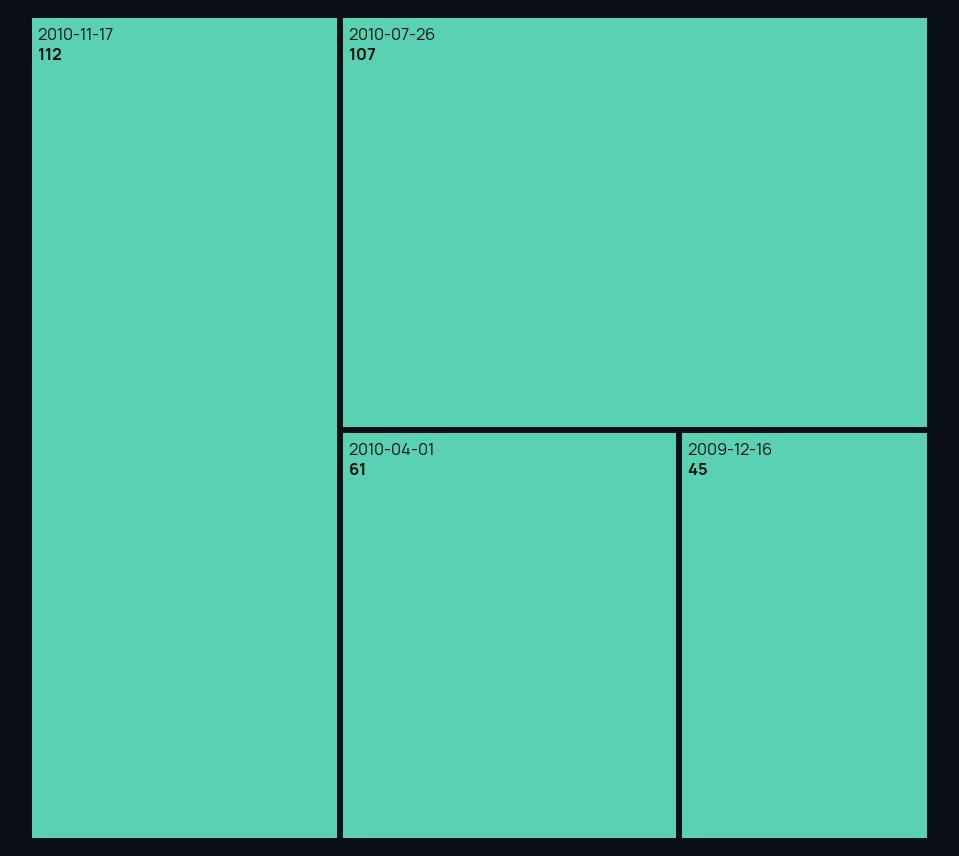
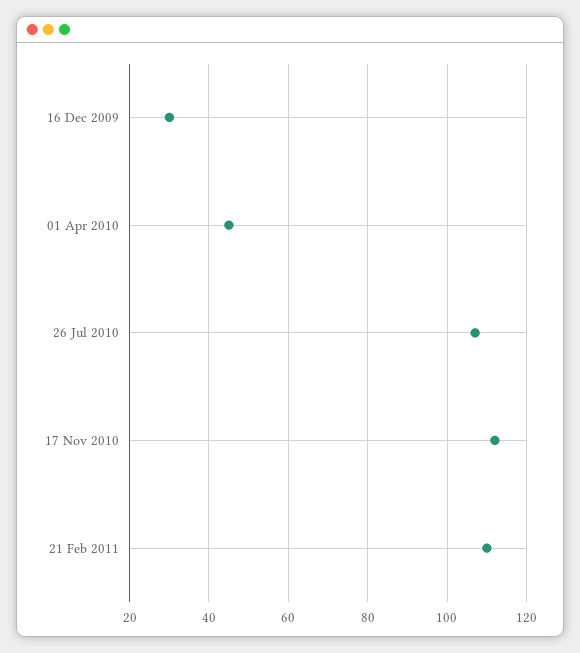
2010-04-01: 61 -> 45
2009-12-16: 45 -> 30
21 Feb 2011: none -> 110

